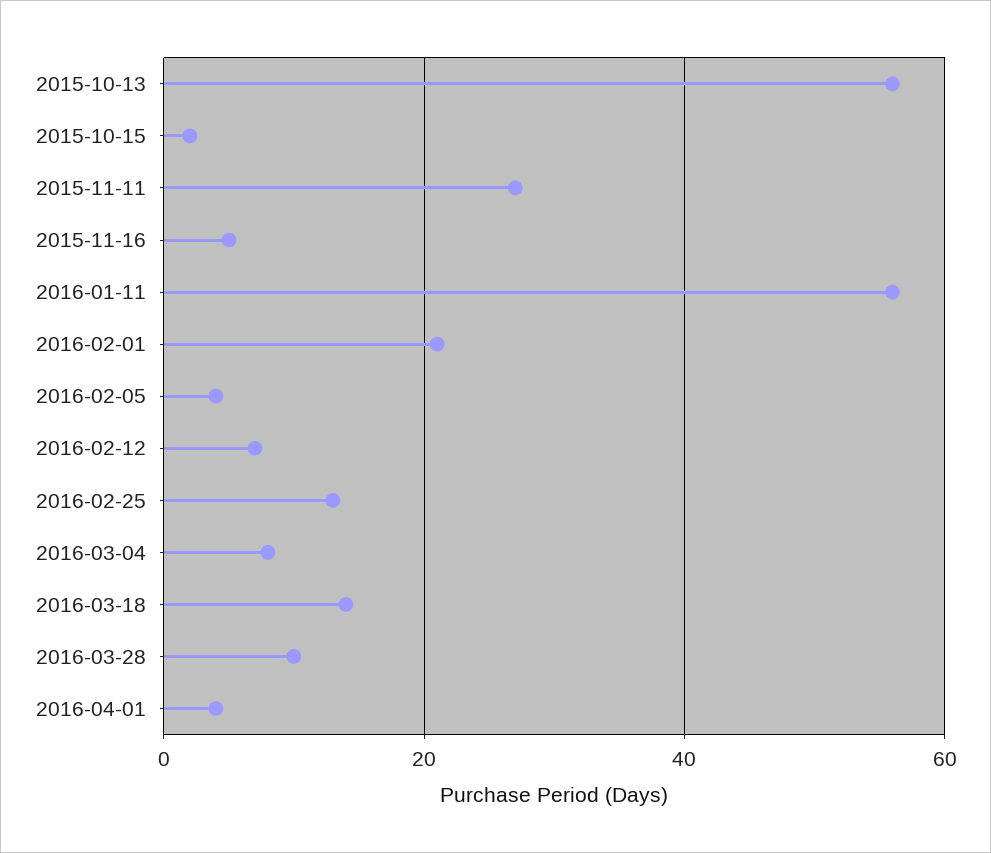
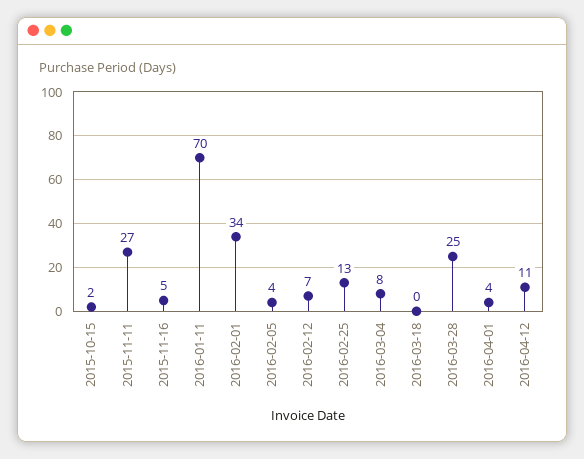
2015-10-13: 55 -> none
2016-01-11: 55 -> 70
2016-02-01: 20 -> 34
2016-03-18: 15 -> 0
2016-03-28: 10 -> 25
2016-04-12: none -> 11

